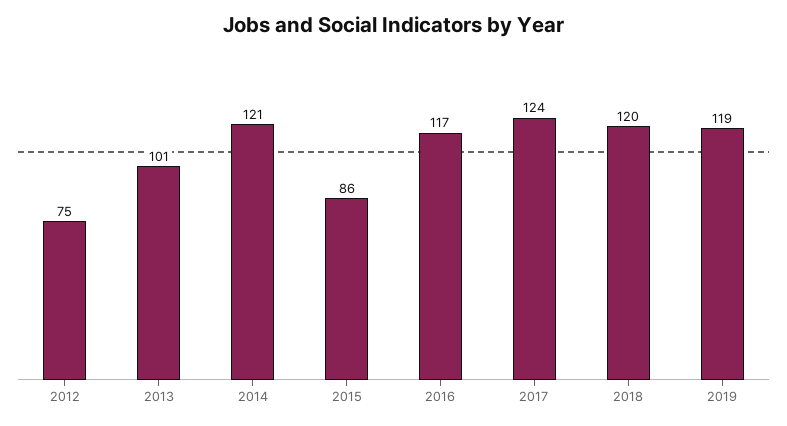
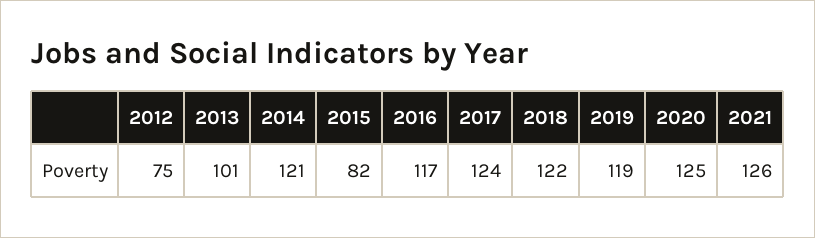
2015: 86 -> 82
2018: 120 -> 122
2020: none -> 125
2021: none -> 126

